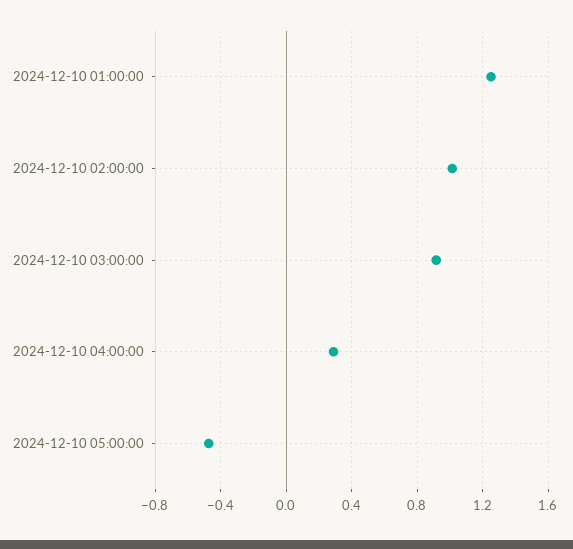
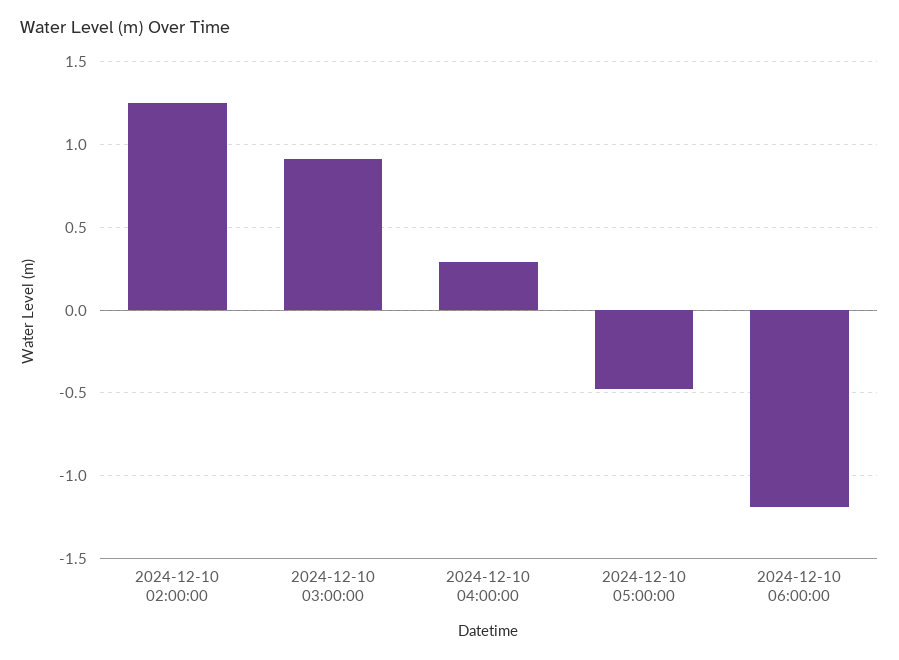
2024-12-10 01:00:00: 1.25 -> none
2024-12-10 02:00:00: 1 -> 1.25
2024-12-10 06:00:00: none -> -1.2

